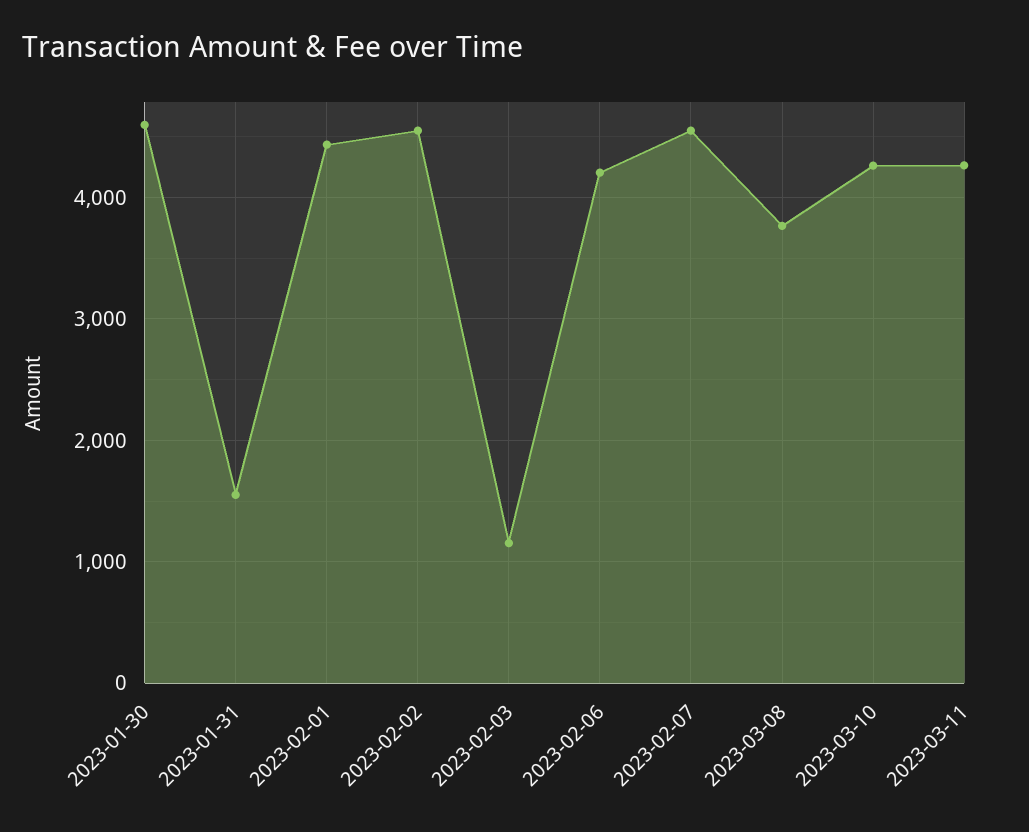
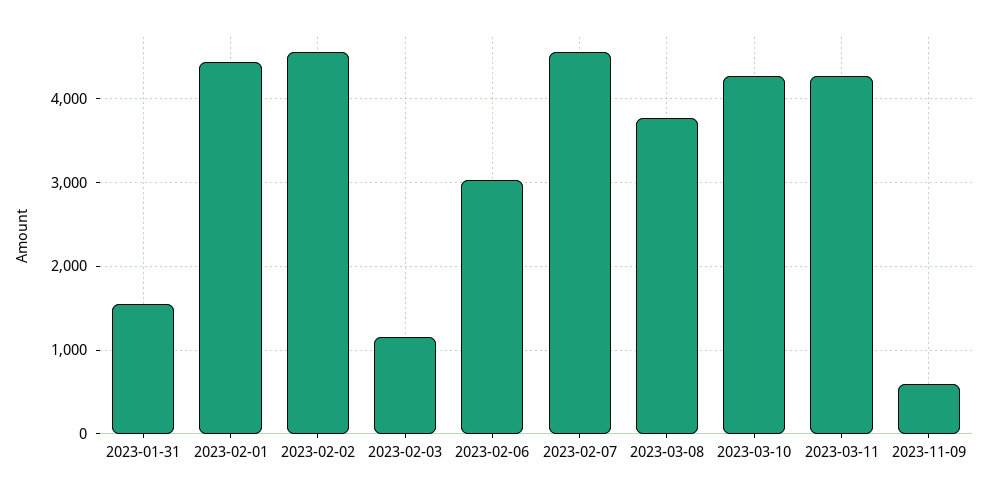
2023-01-30: 4600 -> none
2023-02-06: 4200 -> 3000
2023-11-09: none -> 600

